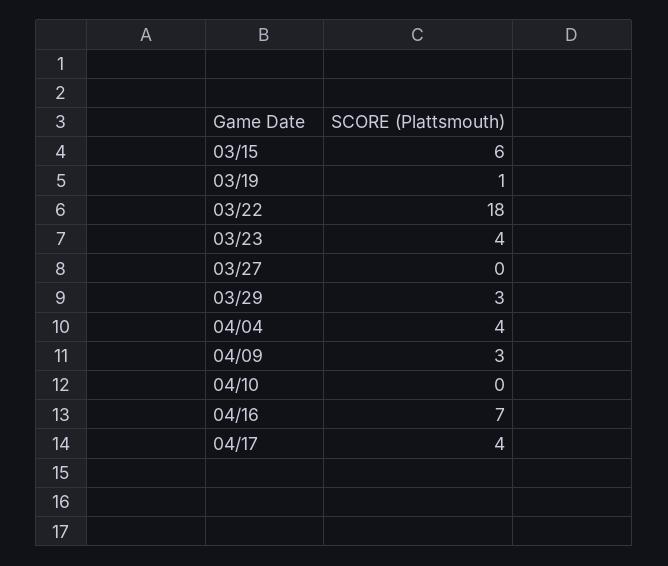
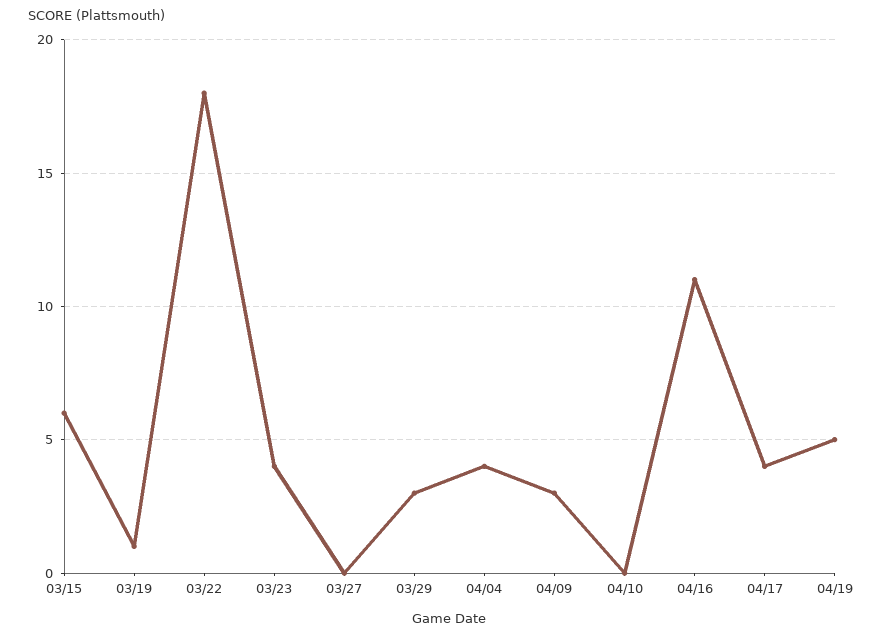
04/16: 7 -> 11
04/19: none -> 5

